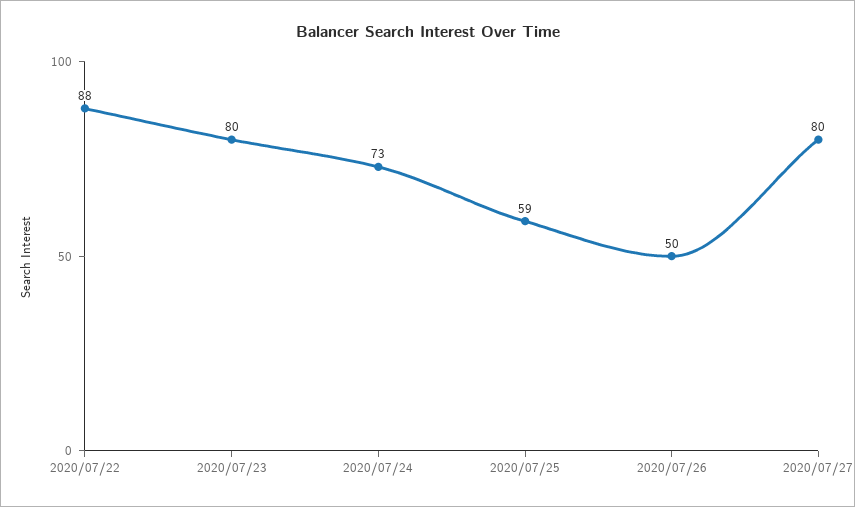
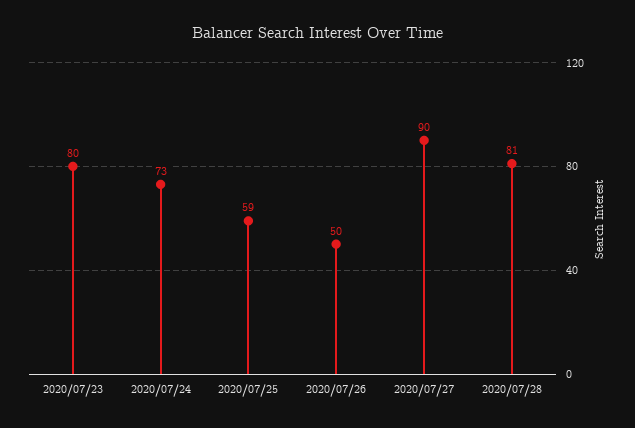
2020/07/22: 88 -> none
2020/07/27: 80 -> 90
2020/07/28: none -> 81

